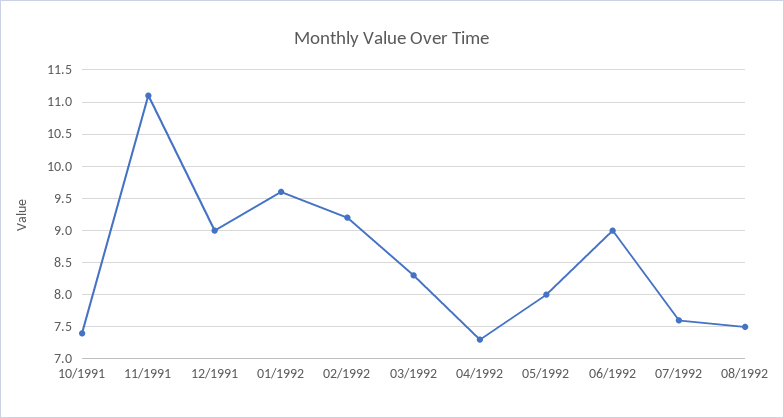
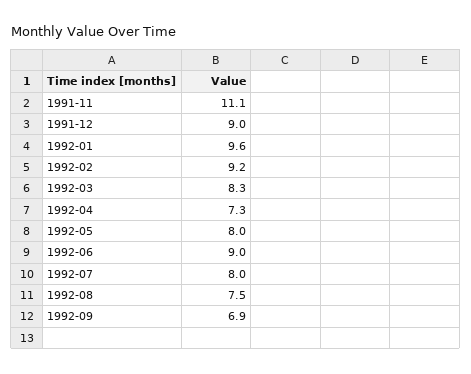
10/1991: 7.4 -> none
07/1992: 7.6 -> 8
1992-09: none -> 6.9

